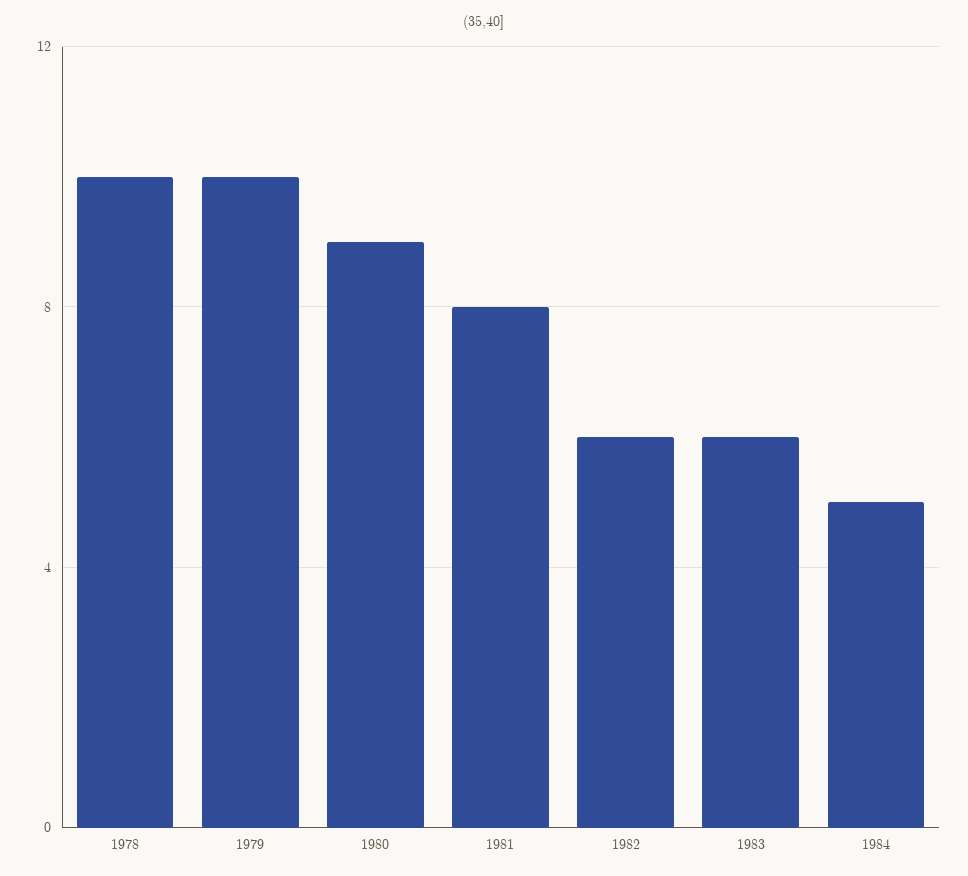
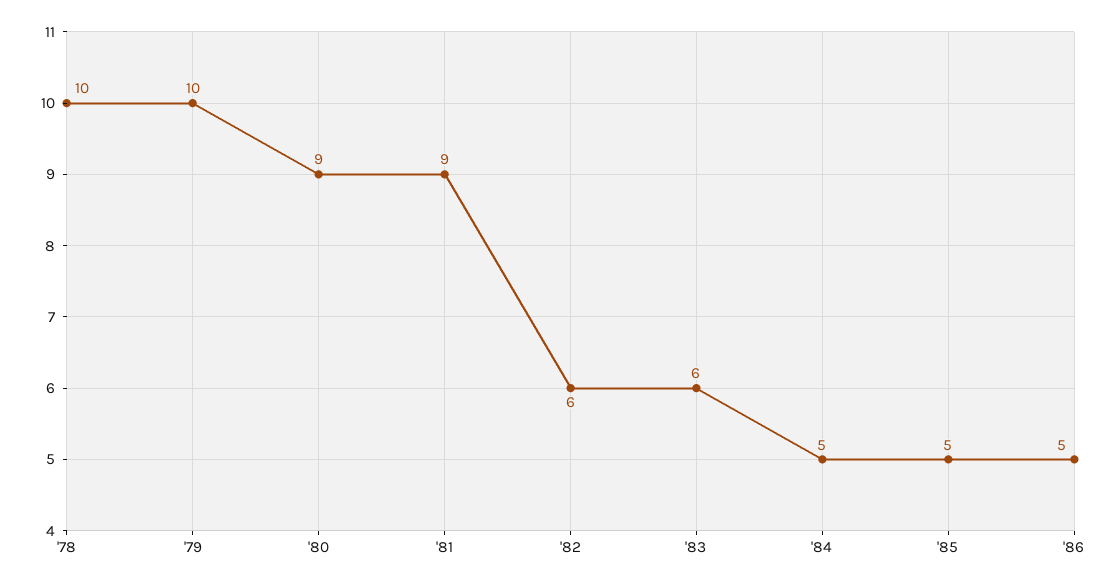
1981: 8 -> 9
'85: none -> 5
'86: none -> 5

